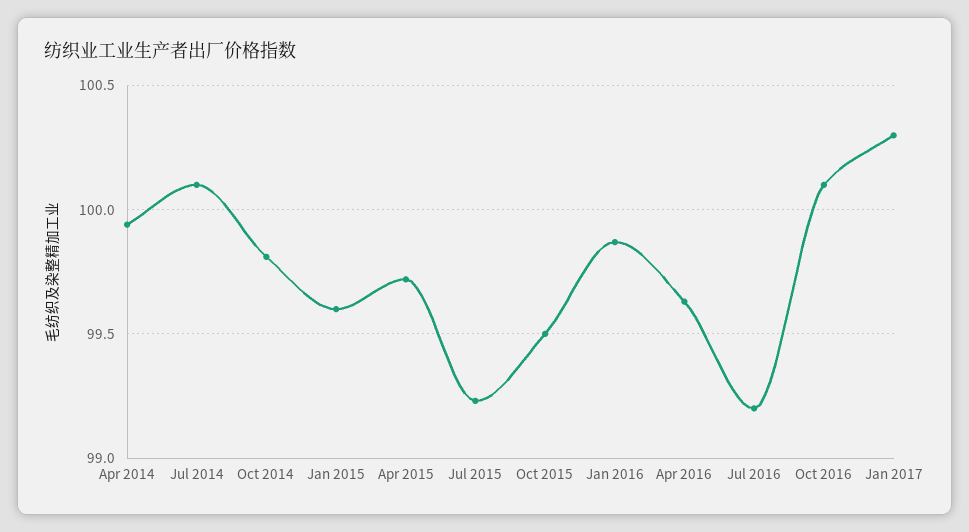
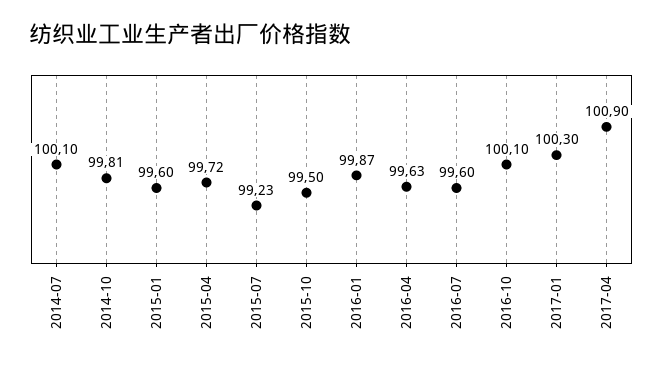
Apr 2014: 99.95 -> none
Jul 2016: 99.2 -> 99.6
2017-04: none -> 100.9

